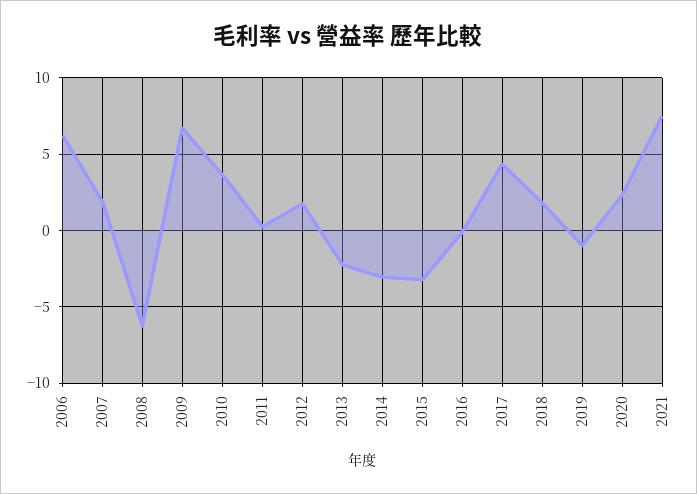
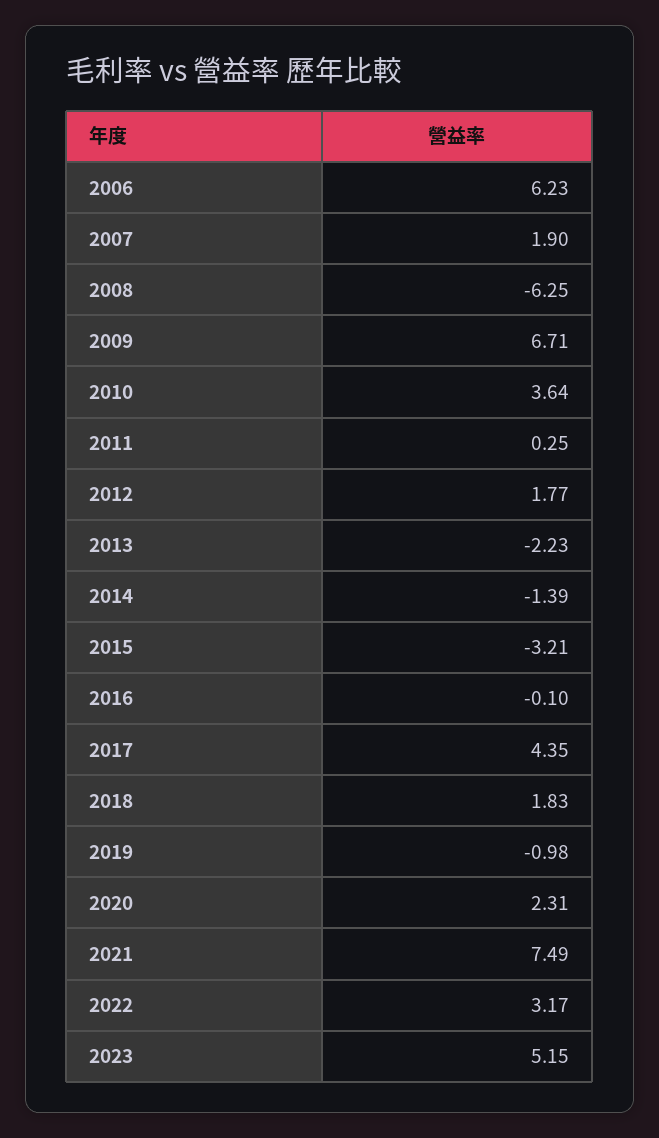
2014: -3 -> -1.39
2022: none -> 3.17
2023: none -> 5.15

